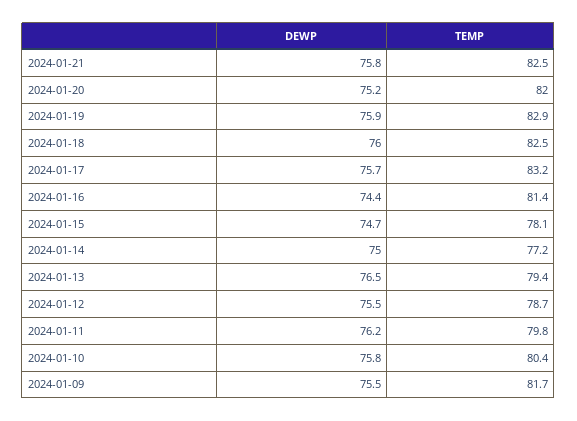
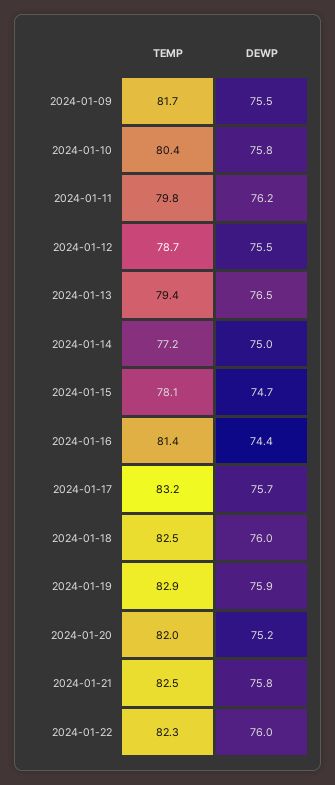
TEMP, 2024-01-22: none -> 82.3
DEWP, 2024-01-22: none -> 76

